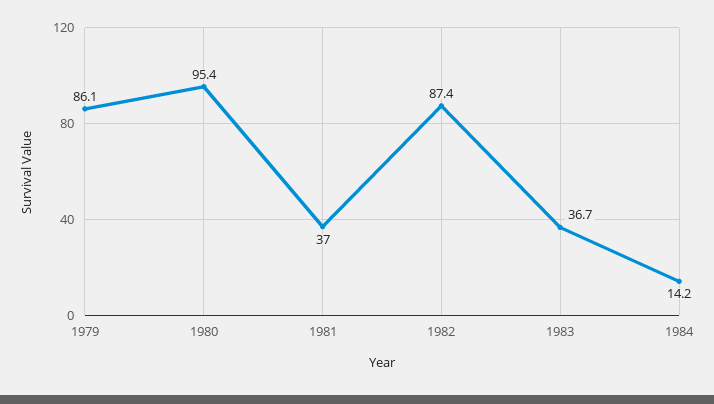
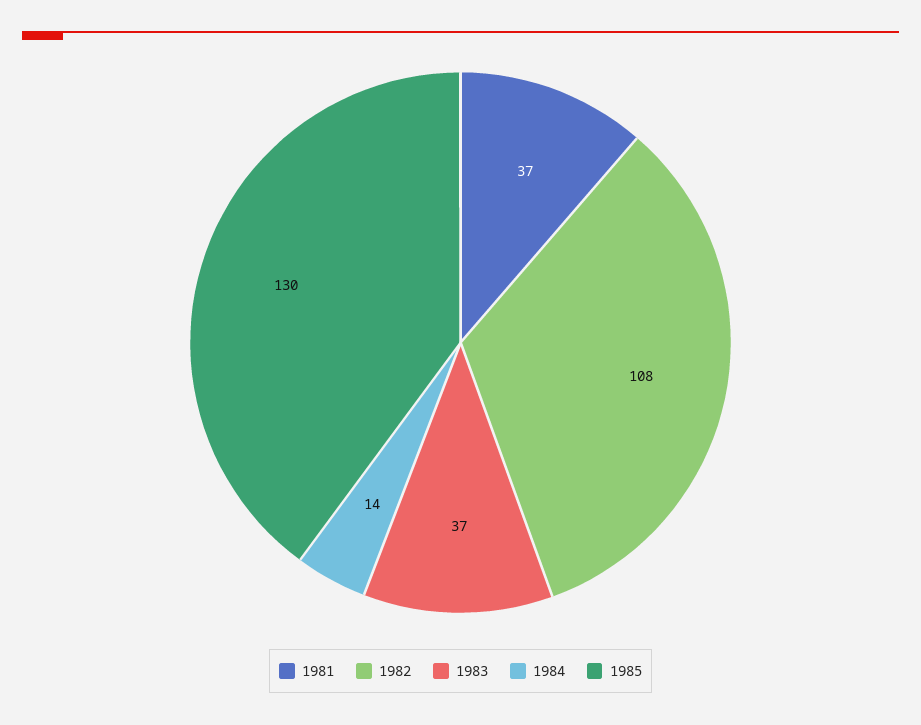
1979: 86.1 -> none
1980: 95.4 -> none
1982: 87.4 -> 108
1985: none -> 130

